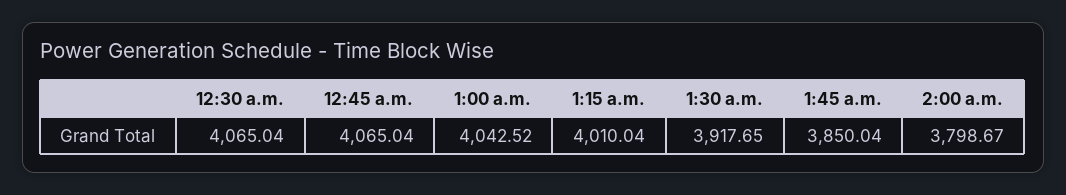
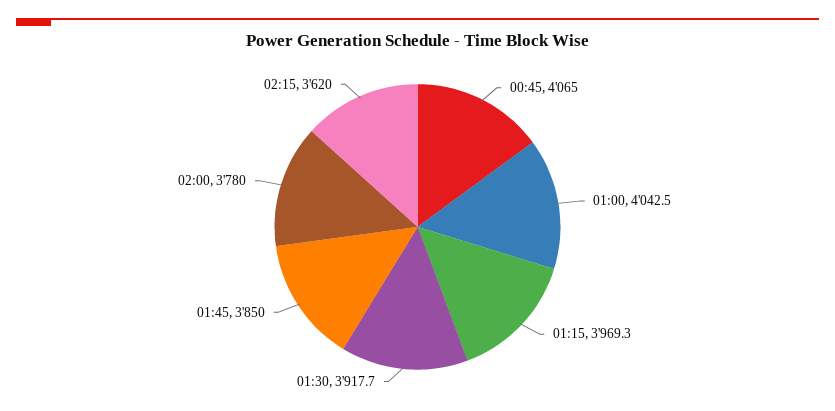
12:30 a.m.: 4065.04 -> none
1:15 a.m.: 4010.04 -> 3969.3
2:00 a.m.: 3798.67 -> 3780
02:15: none -> 3620

